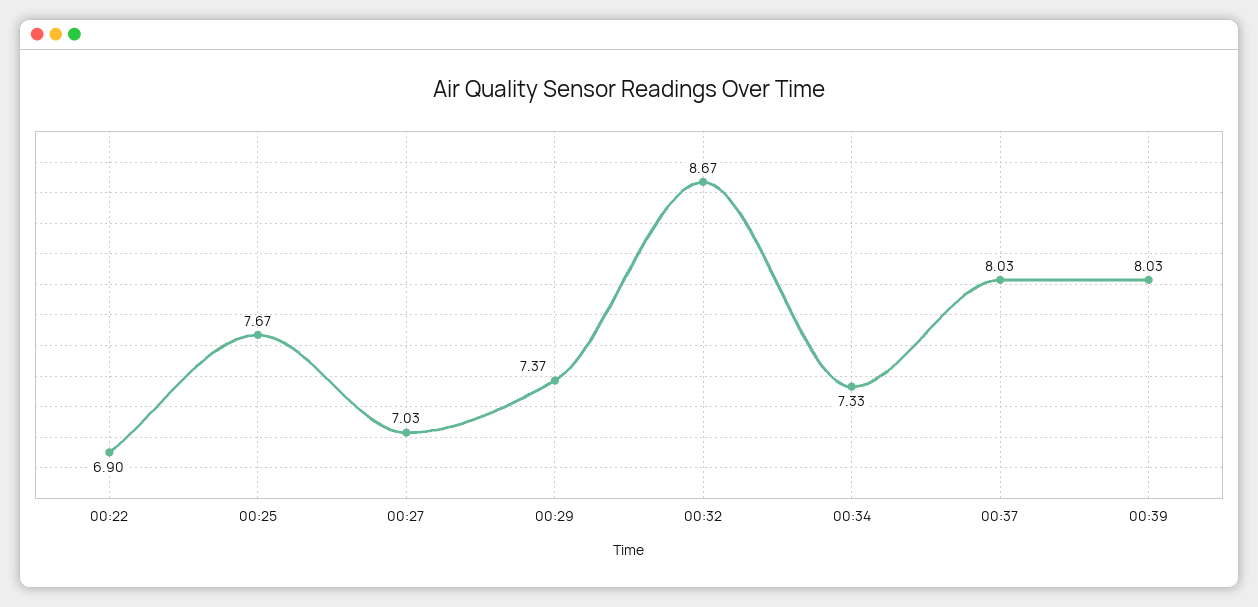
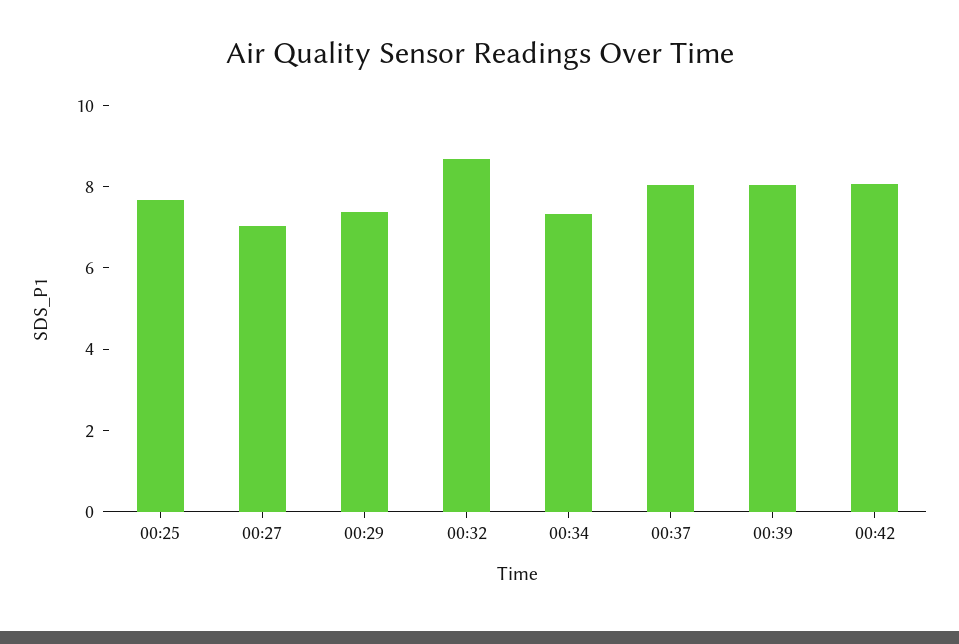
00:22: 6.9 -> none
00:42: none -> 8

